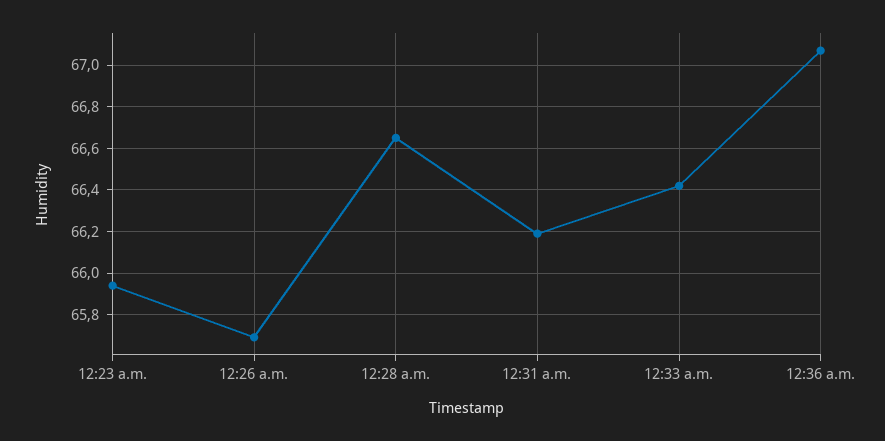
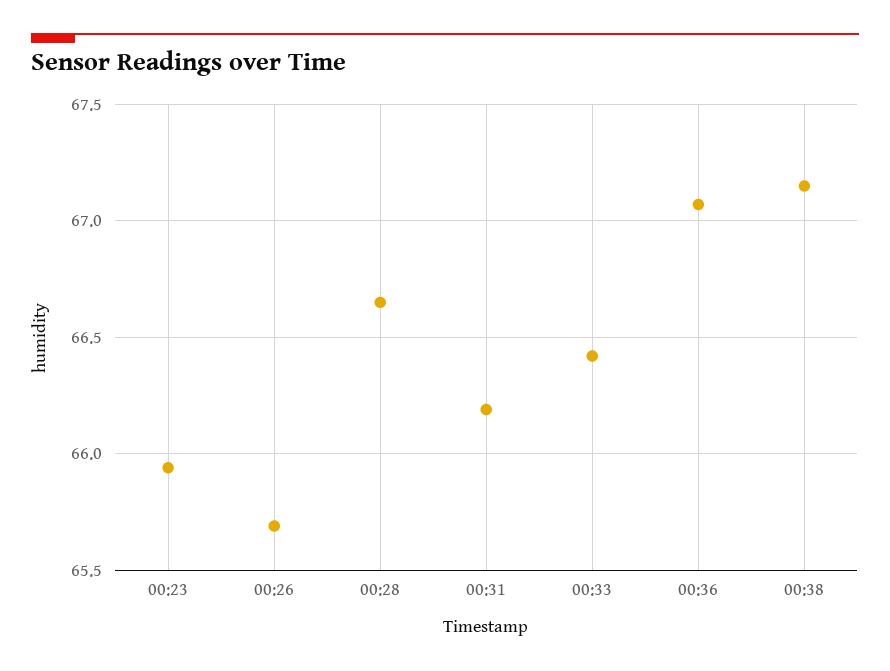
00:38: none -> 67.15

